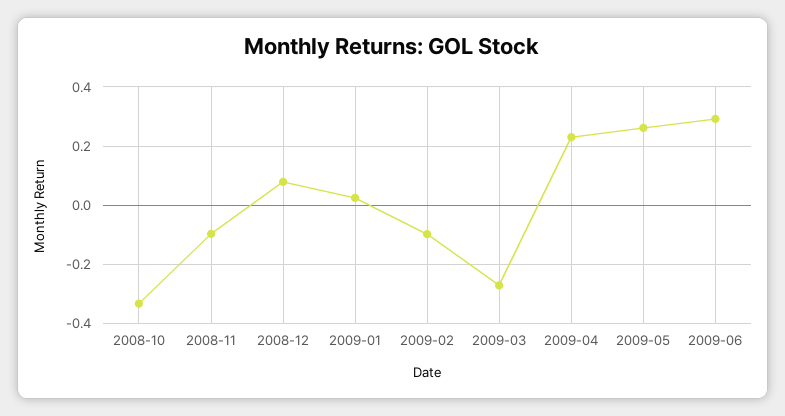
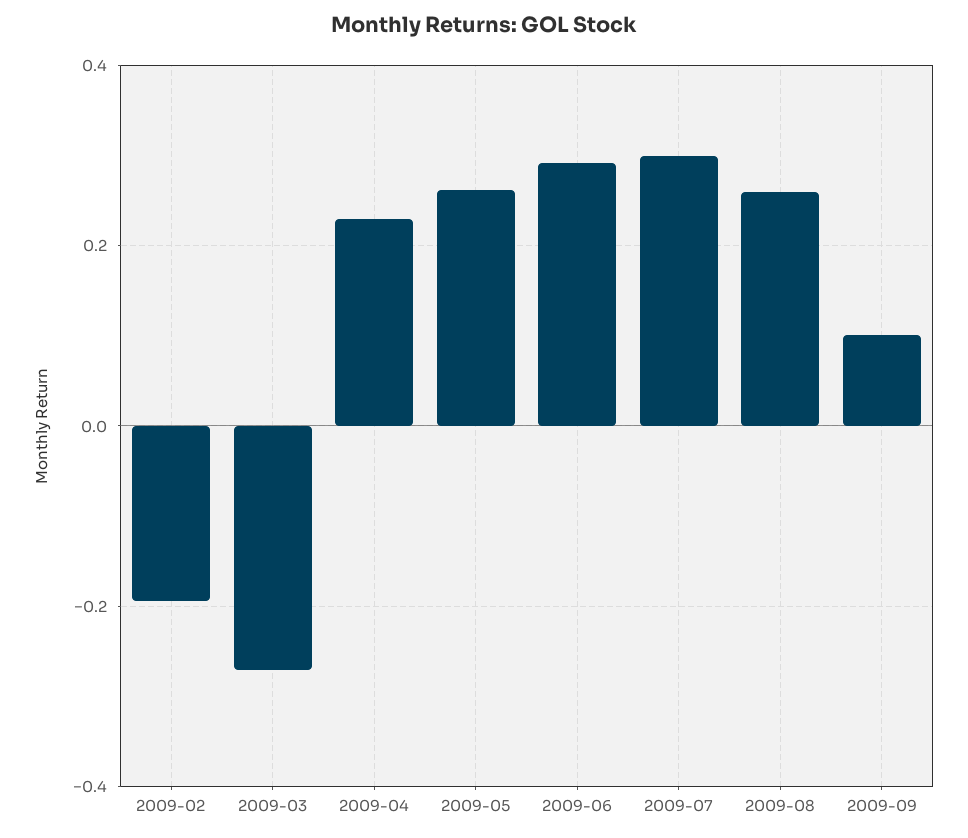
2008-10: -0.325 -> none
2008-11: -0.1 -> none
2008-12: 0.075 -> none
2009-01: 0.025 -> none
2009-02: -0.1 -> -0.2
2009-07: none -> 0.3
2009-08: none -> 0.26
2009-09: none -> 0.1

